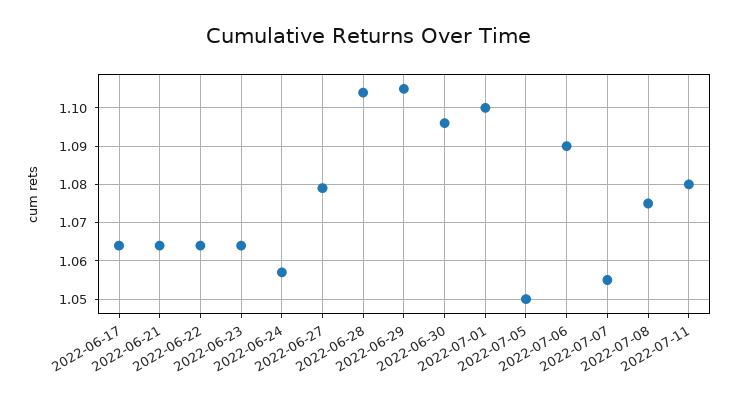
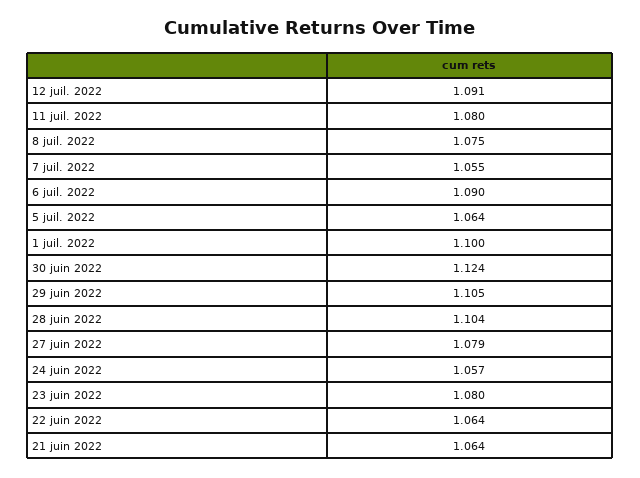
2022-06-17: 1.065 -> none
2022-06-23: 1.065 -> 1.08
2022-06-30: 1.095 -> 1.124
2022-07-05: 1.05 -> 1.064
12 juil. 2022: none -> 1.091

